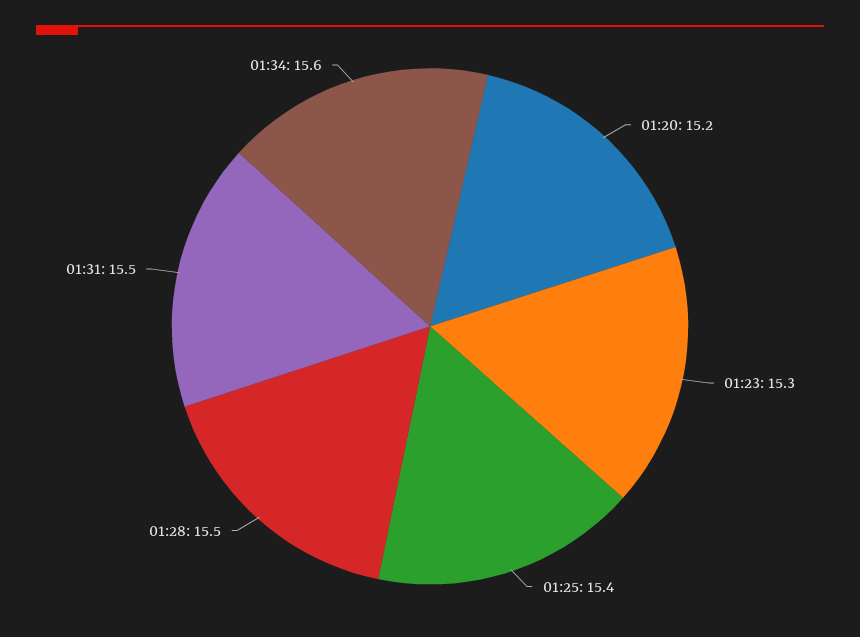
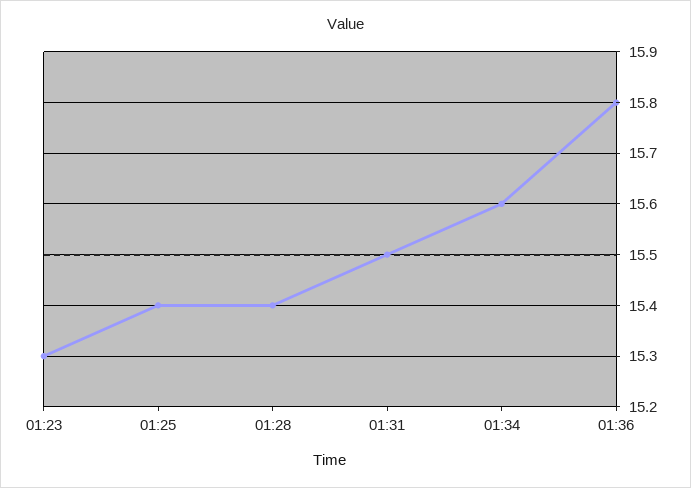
01:20: 15.2 -> none
01:28: 15.5 -> 15.4
01:36: none -> 15.8

